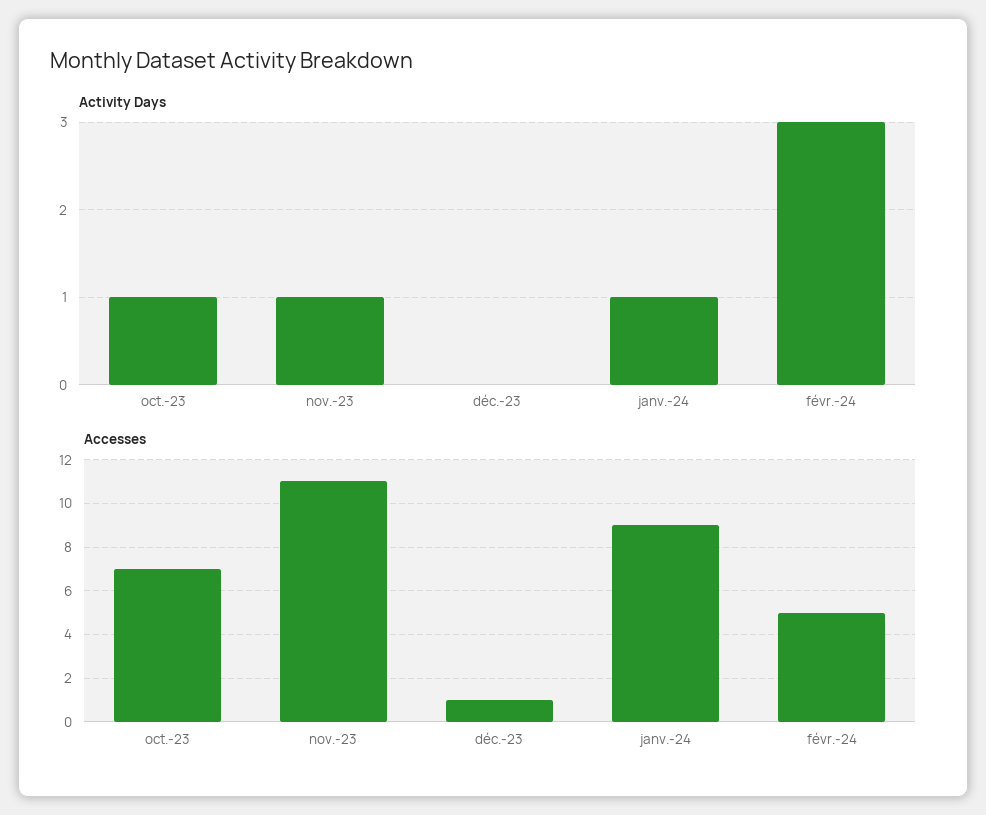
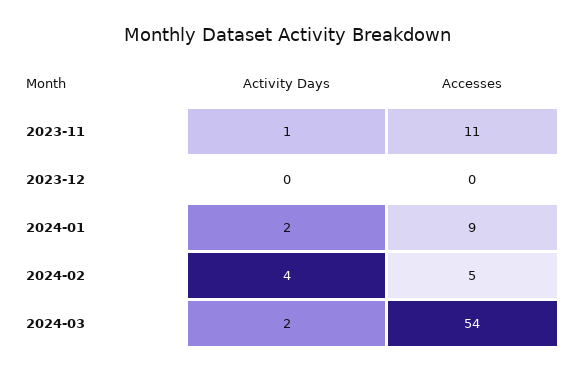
Activity Days, oct.-23: 1 -> none
Activity Days, janv.-24: 1 -> 2
Activity Days, févr.-24: 3 -> 4
Accesses, oct.-23: 7 -> none
Accesses, déc.-23: 1 -> 0
Activity Days, 2024-03: none -> 2
Accesses, 2024-03: none -> 54

